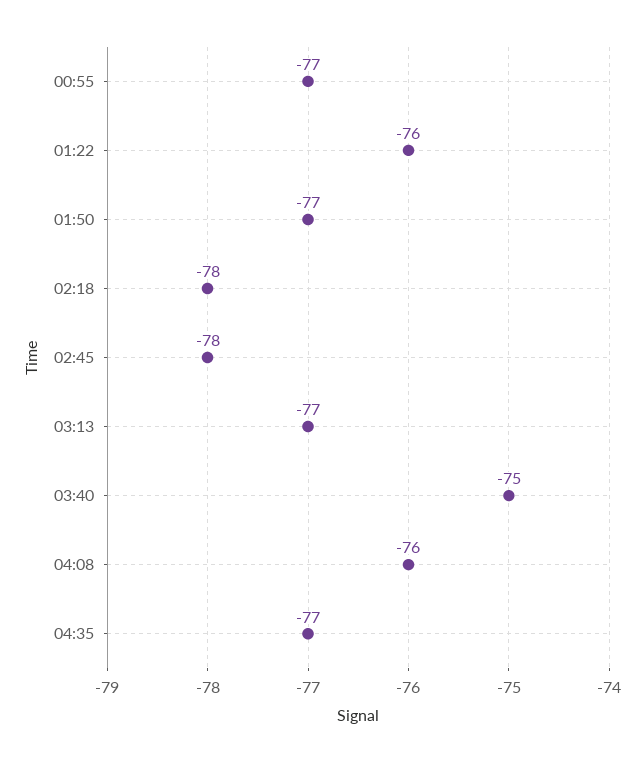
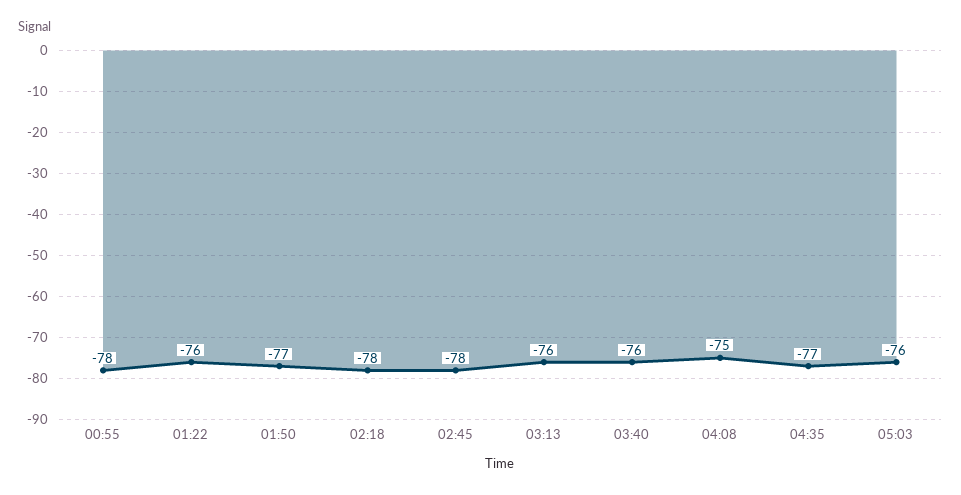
00:55: -77 -> -78
03:13: -77 -> -76
03:40: -75 -> -76
04:08: -76 -> -75
05:03: none -> -76

